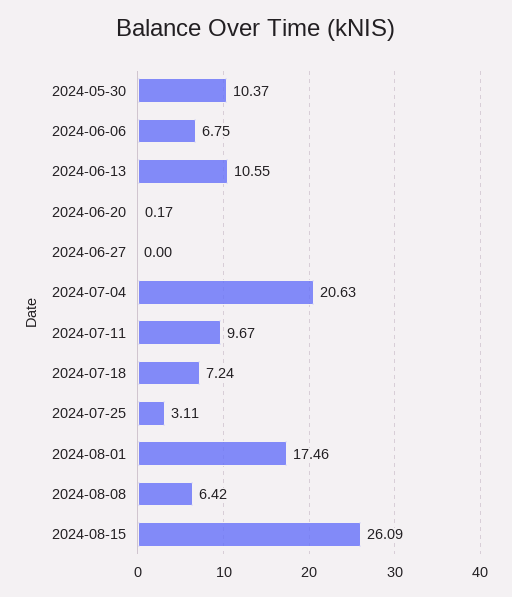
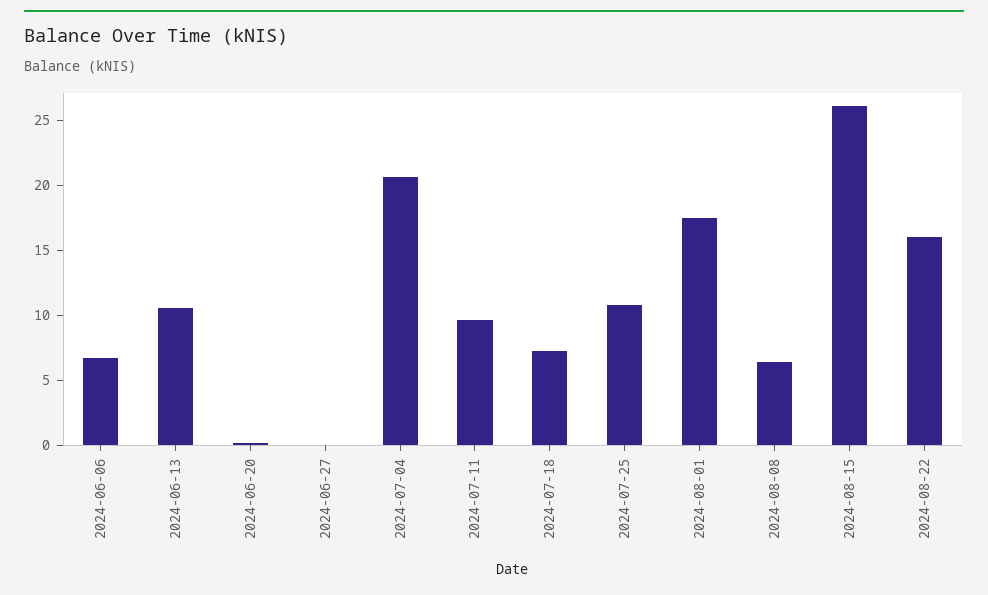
2024-05-30: 10.37 -> none
2024-07-25: 3.11 -> 11
2024-08-22: none -> 16

